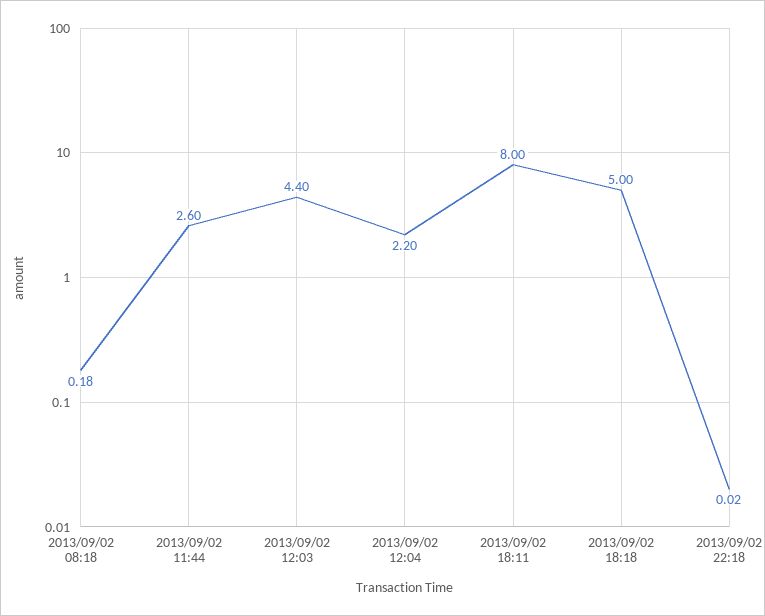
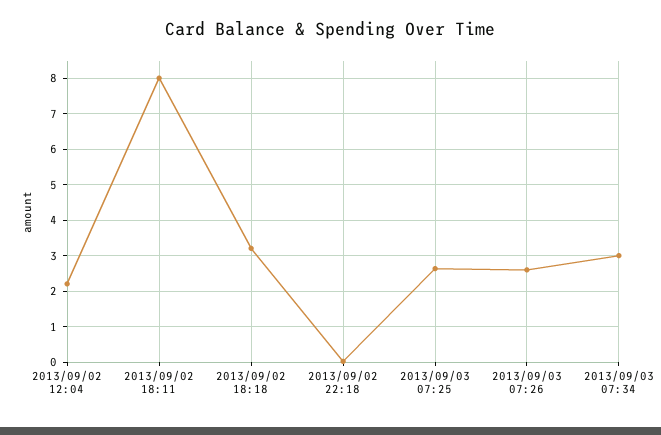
2013/09/02 08:18: 0.18 -> none
2013/09/02 11:44: 2.6 -> none
2013/09/02 12:03: 4.4 -> none
2013/09/02 18:18: 5 -> 3.2
2013/09/03 07:25: none -> 2.6
2013/09/03 07:26: none -> 2.6
2013/09/03 07:34: none -> 3

